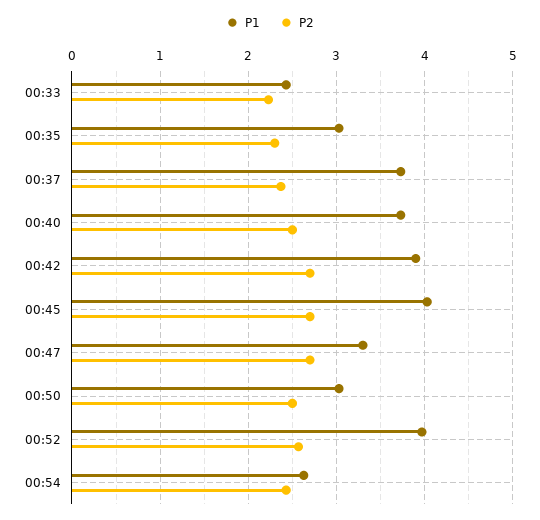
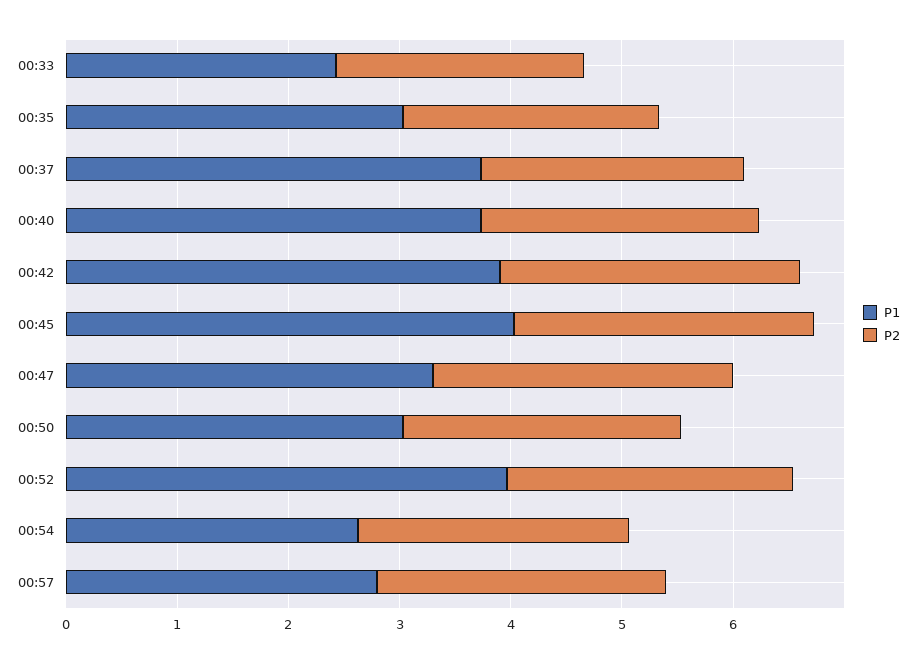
P1, 00:57: none -> 2.8
P2, 00:57: none -> 2.6

